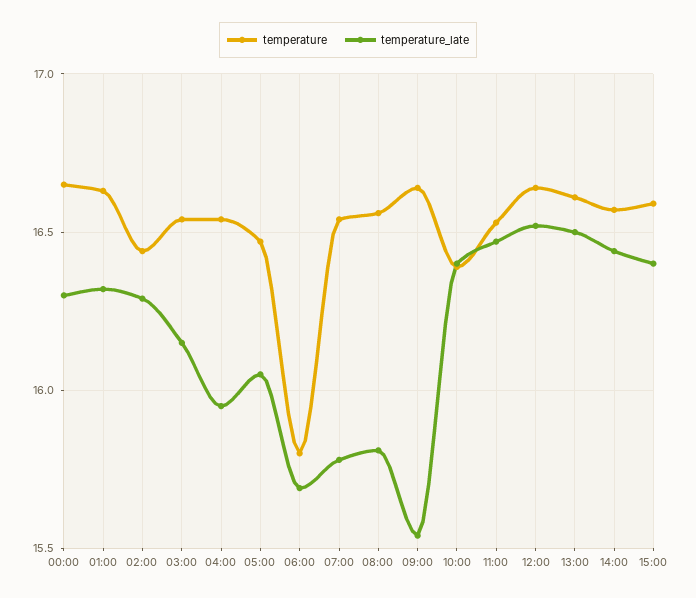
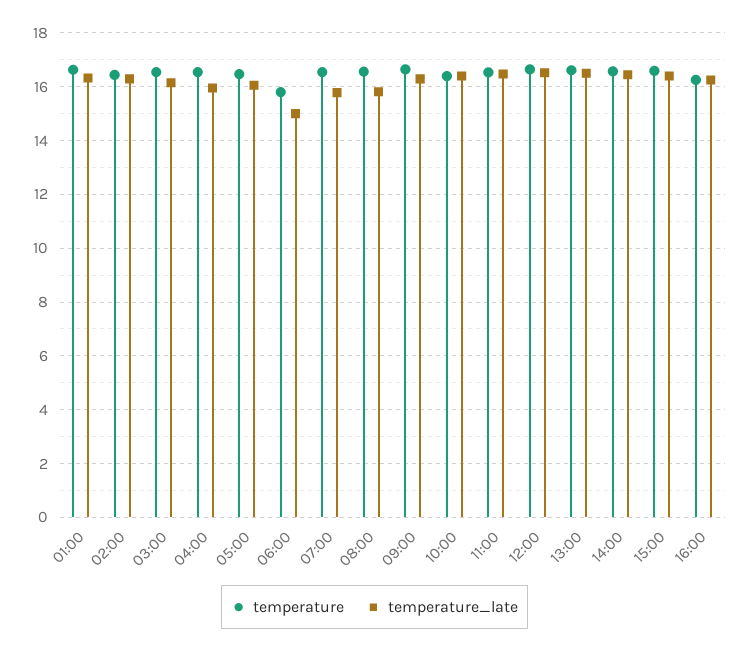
temperature, 00:00: 16.65 -> none
temperature_late, 00:00: 16.3 -> none
temperature_late, 06:00: 15.7 -> 15
temperature_late, 09:00: 15.55 -> 16.25
temperature, 16:00: none -> 16.25
temperature_late, 16:00: none -> 16.25

